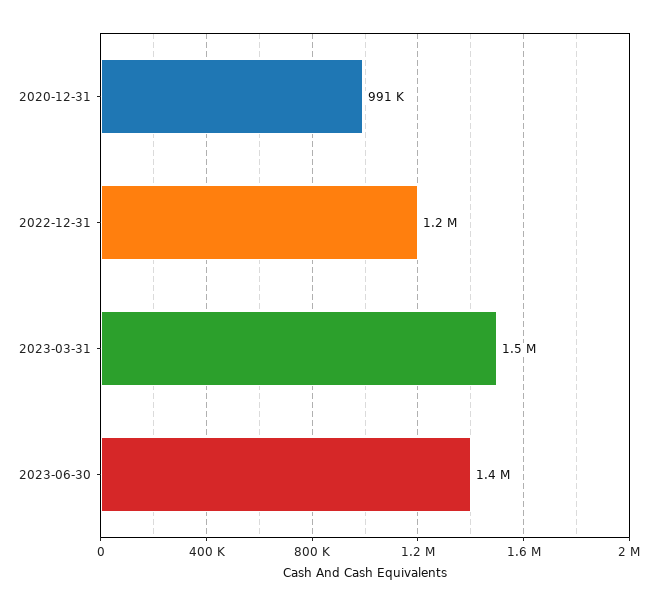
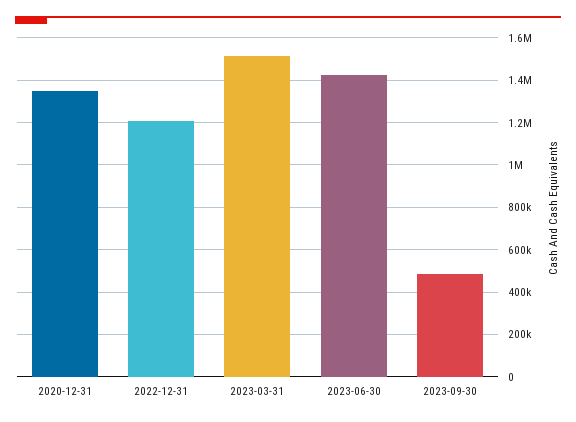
2020-12-31: 991000 -> 1350000
2023-09-30: none -> 500000

